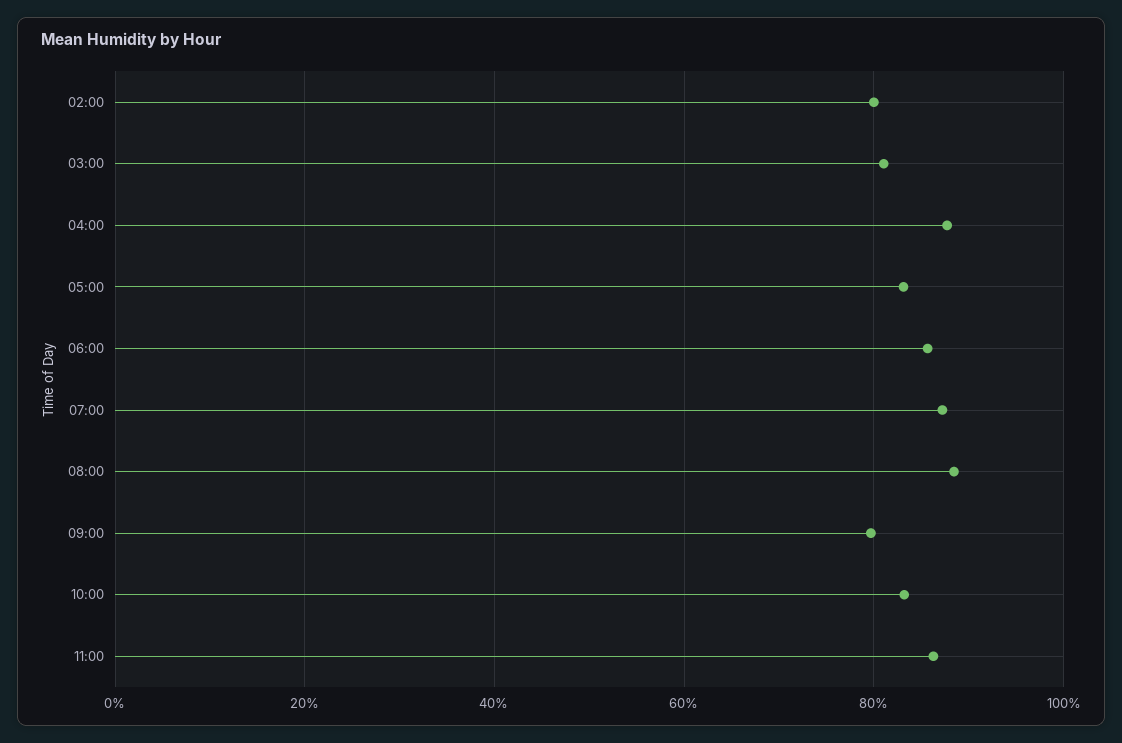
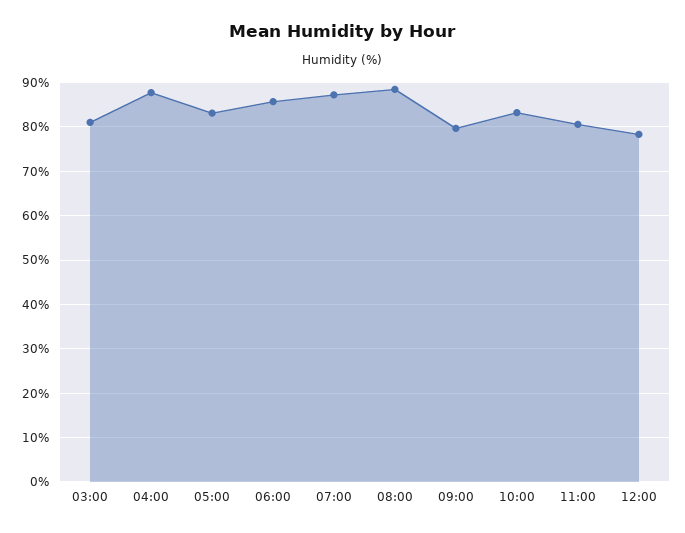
02:00: 80 -> none
11:00: 86 -> 80
12:00: none -> 78

